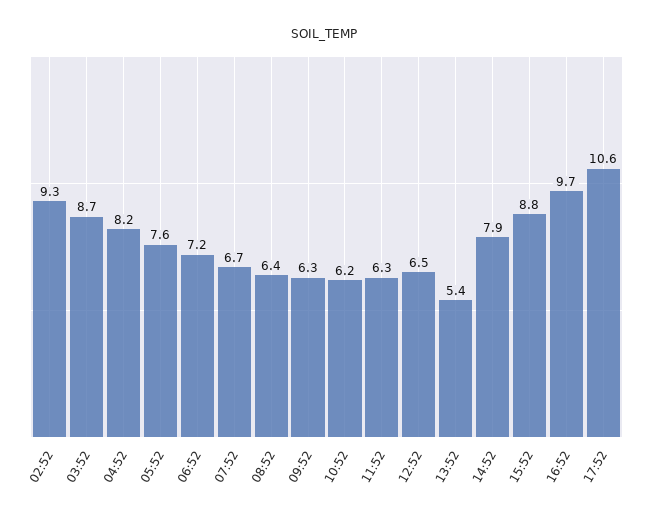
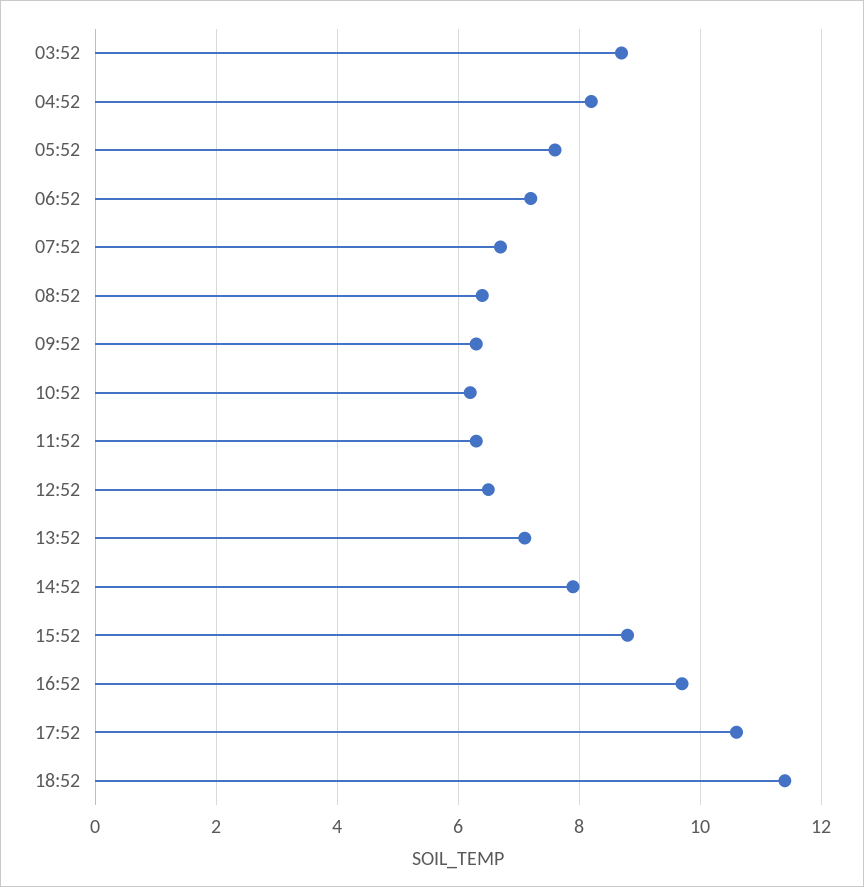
02:52: 9.3 -> none
13:52: 5.4 -> 7
18:52: none -> 11.5

